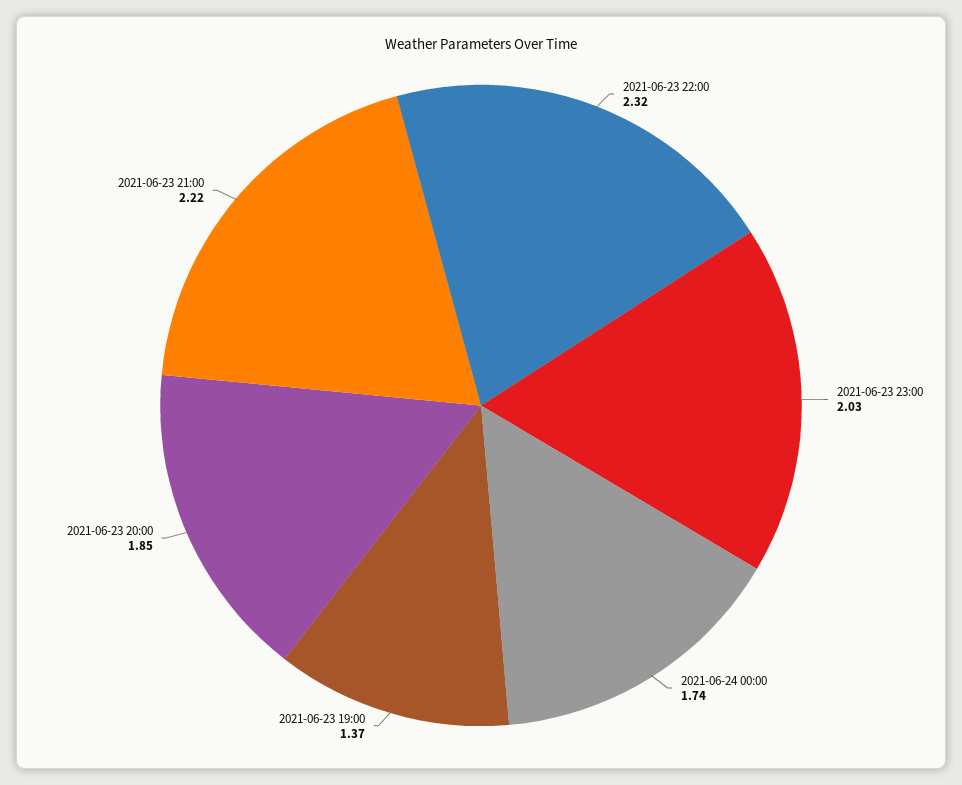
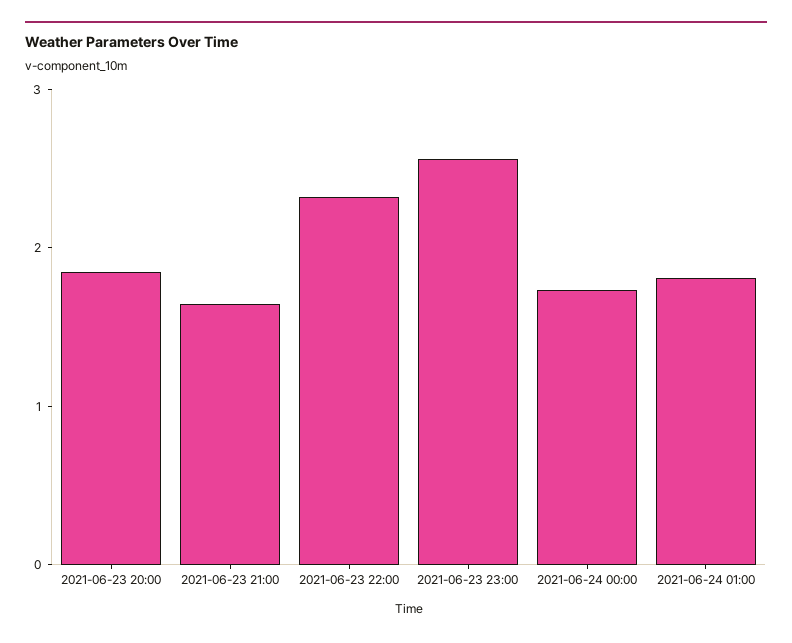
2021-06-23 23:00: 2.03 -> 2.6
2021-06-23 19:00: 1.37 -> none
2021-06-23 21:00: 2.22 -> 1.6
2021-06-24 01:00: none -> 1.8

